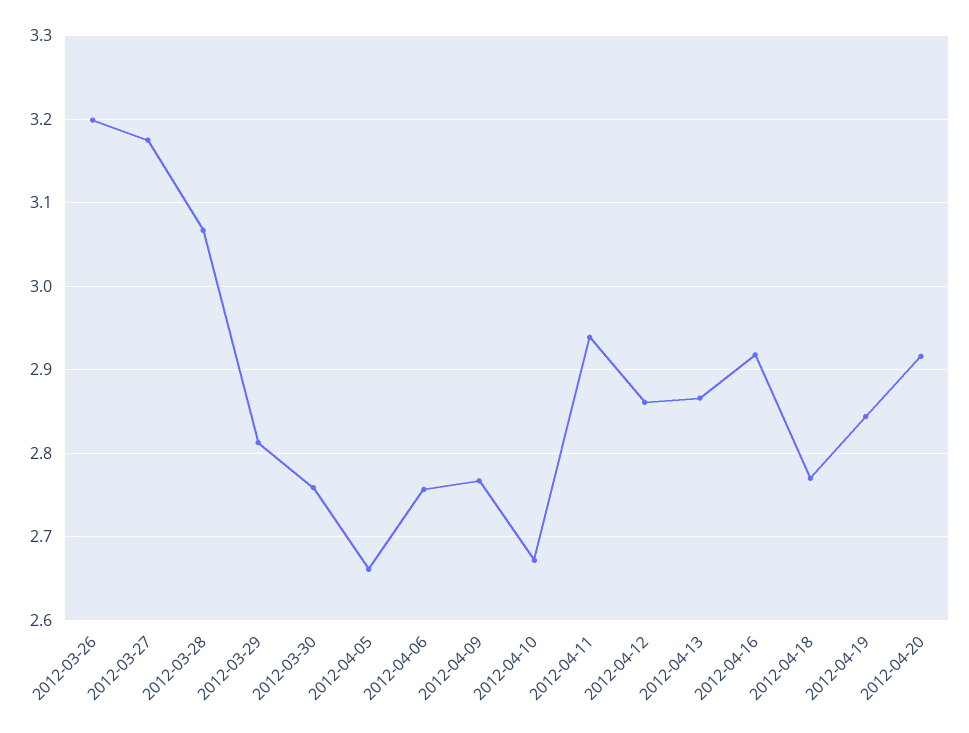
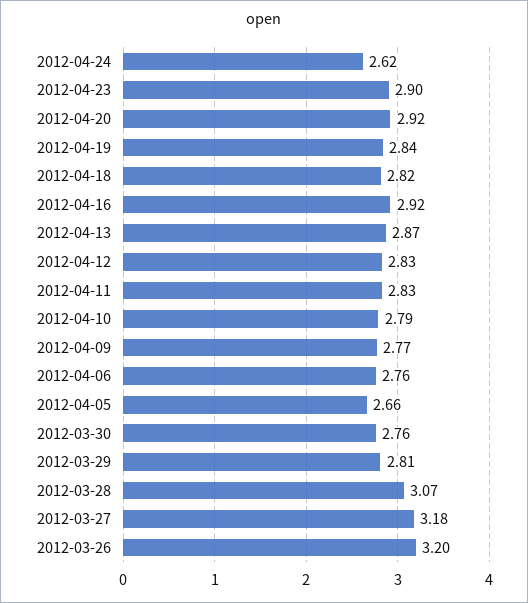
2012-04-10: 2.67 -> 2.79
2012-04-11: 2.94 -> 2.83
2012-04-12: 2.86 -> 2.83
2012-04-18: 2.77 -> 2.82
2012-04-24: none -> 2.62
2012-04-23: none -> 2.9

